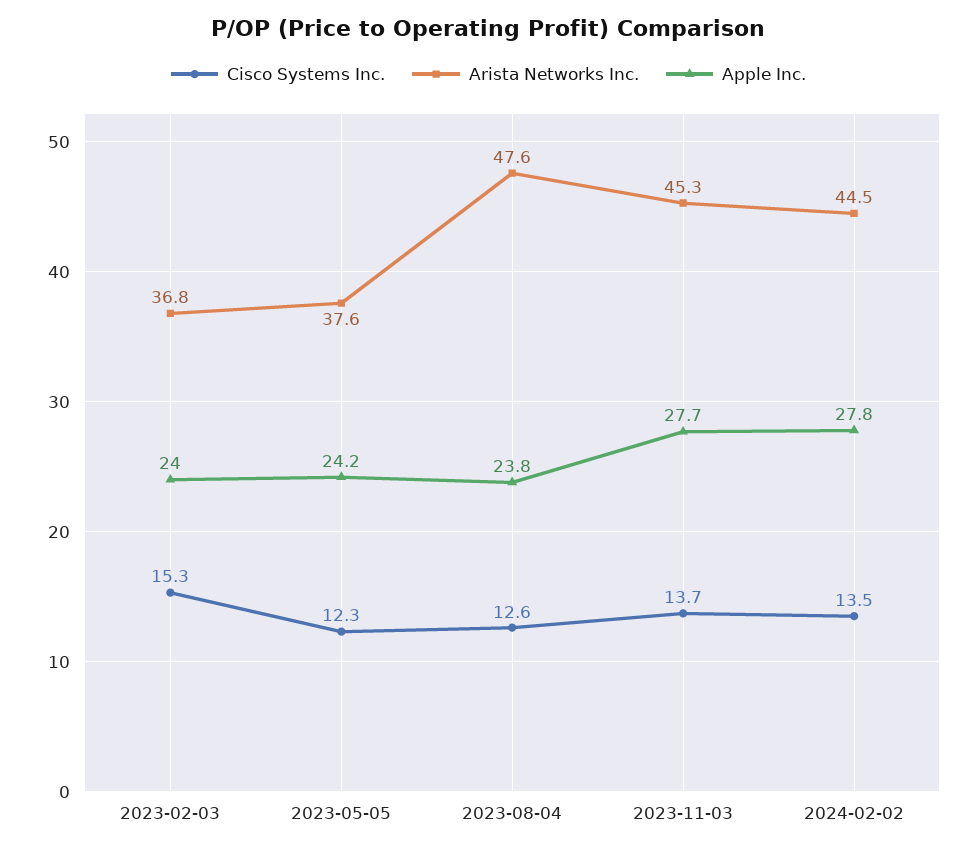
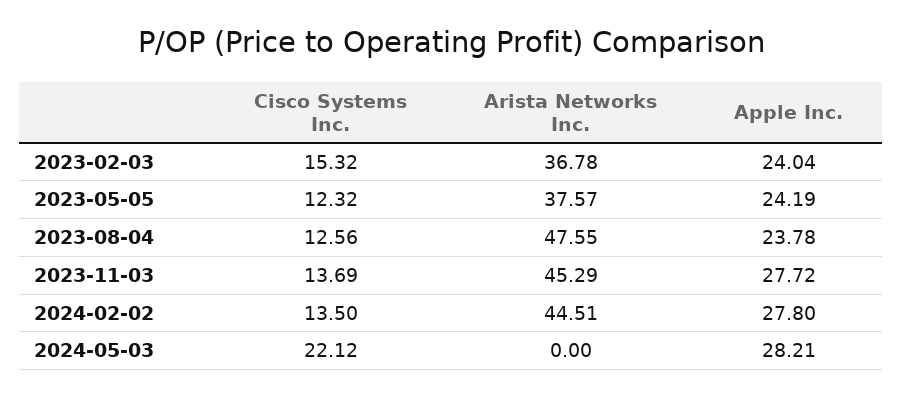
Cisco Systems Inc., 2024-05-03: none -> 22.12
Arista Networks Inc., 2024-05-03: none -> 0
Apple Inc., 2024-05-03: none -> 28.21

